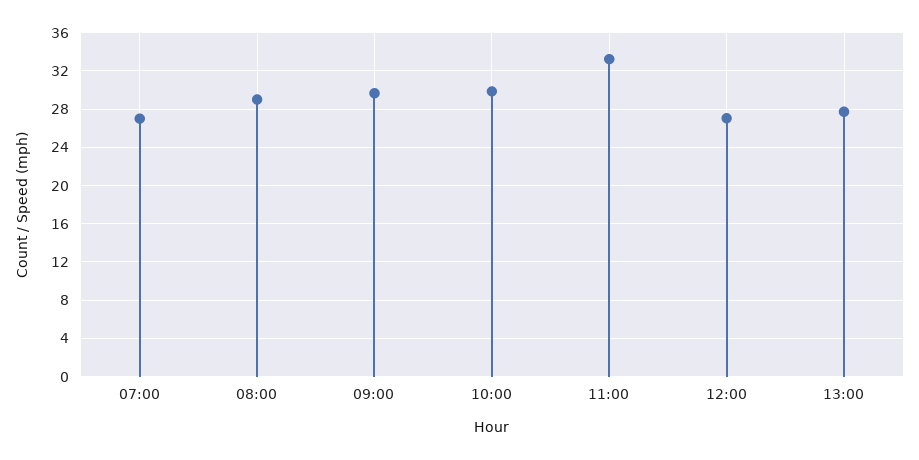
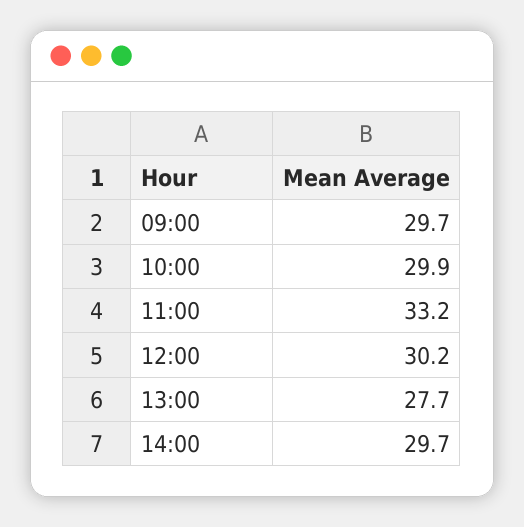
07:00: 27 -> none
08:00: 29 -> none
12:00: 27 -> 30.2
14:00: none -> 29.7

